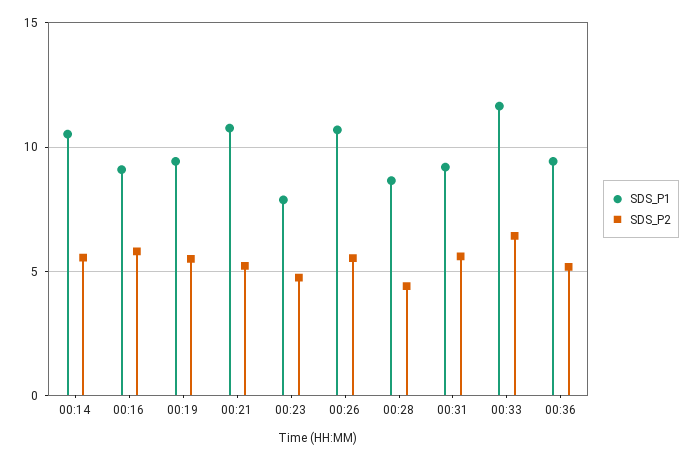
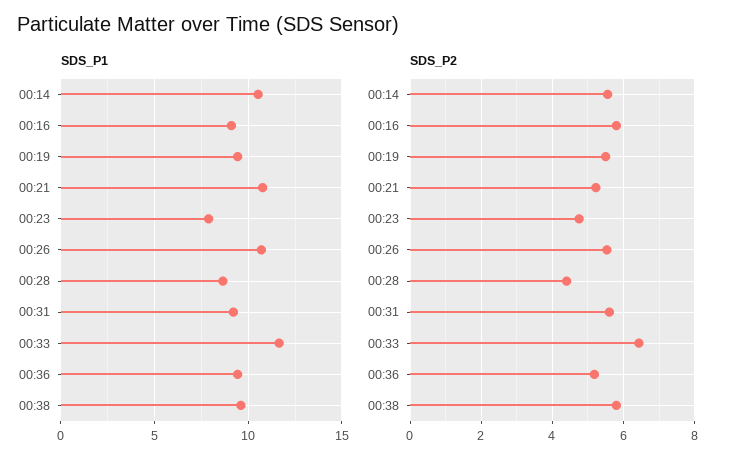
SDS_P1, 00:38: none -> 9.5
SDS_P2, 00:38: none -> 5.8

